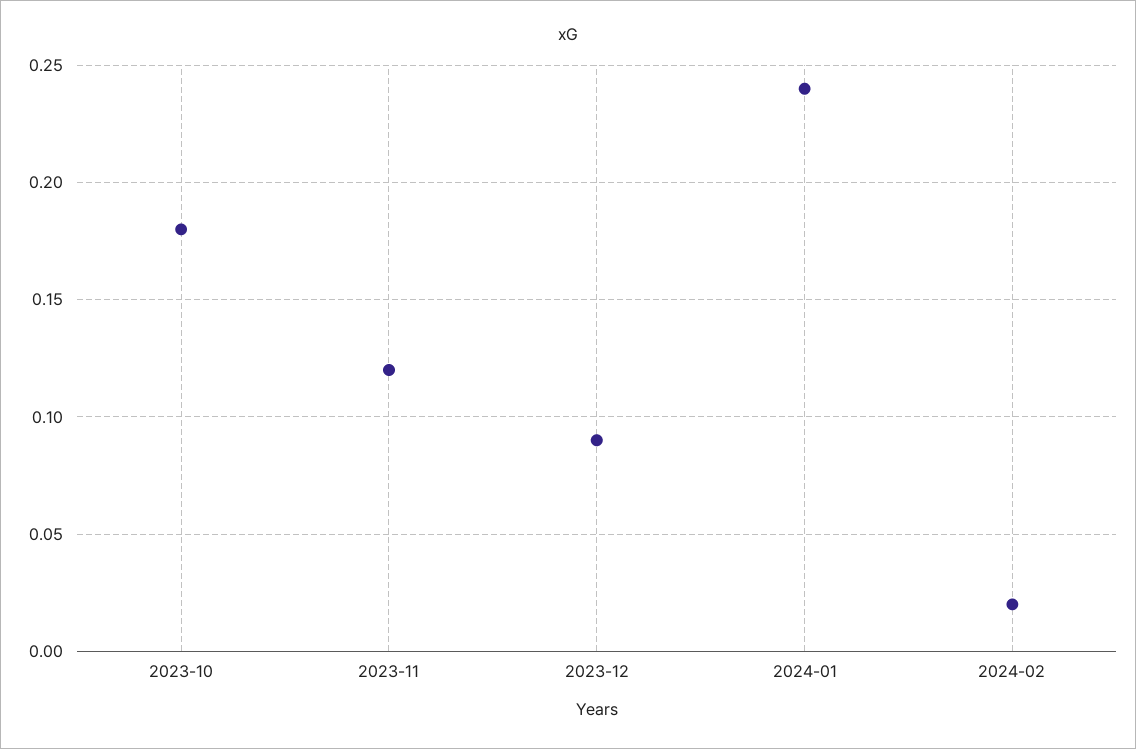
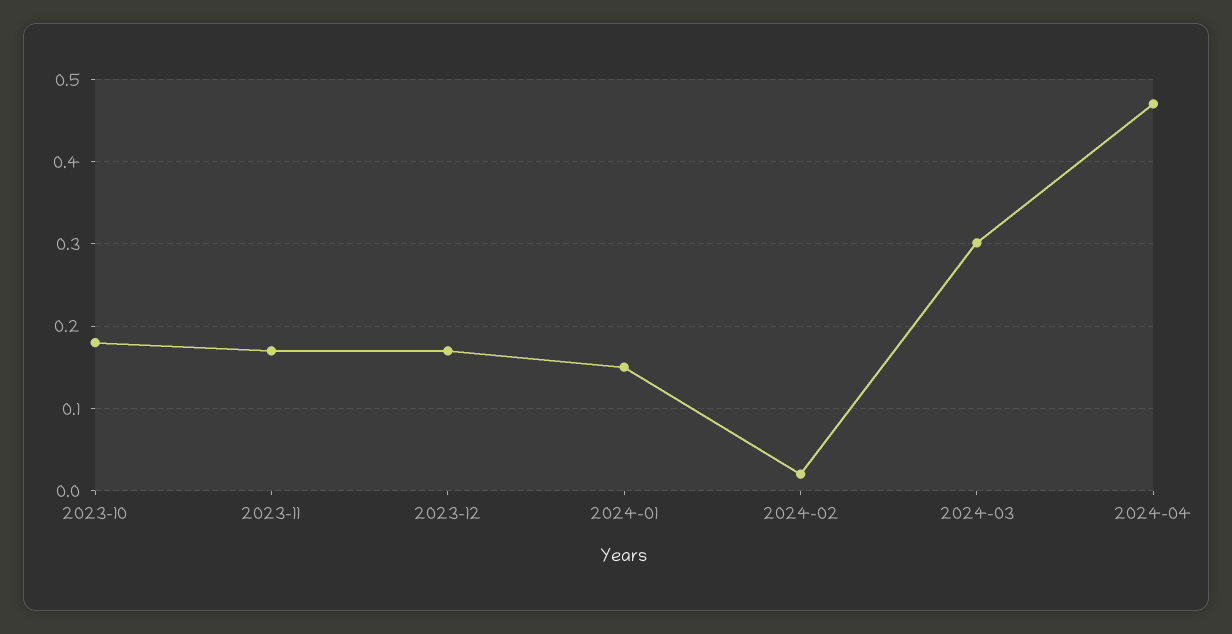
2023-11: 0.12 -> 0.17
2023-12: 0.09 -> 0.17
2024-01: 0.24 -> 0.15
2024-03: none -> 0.3
2024-04: none -> 0.47

